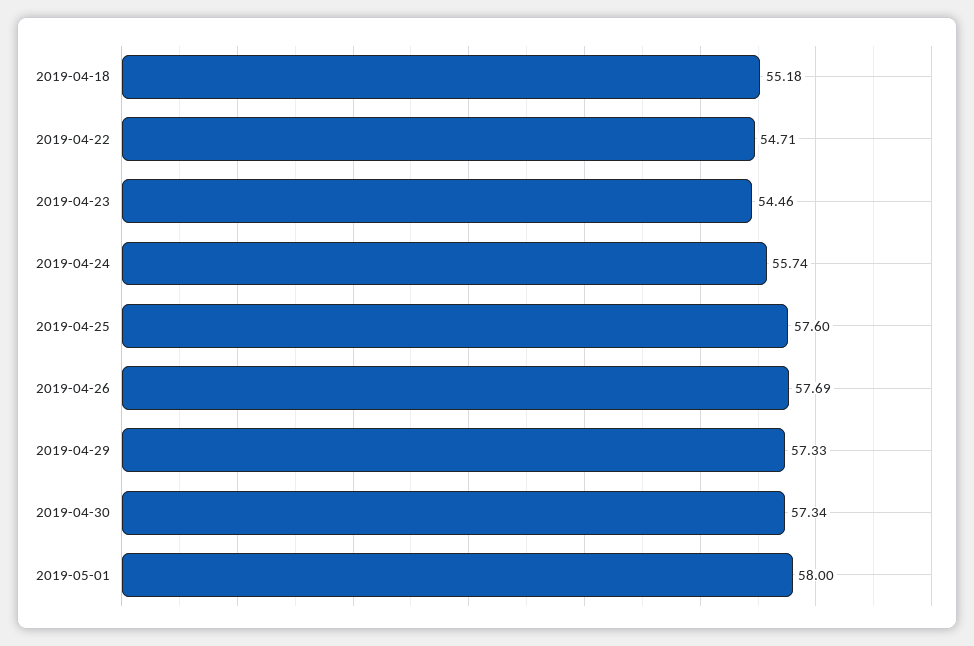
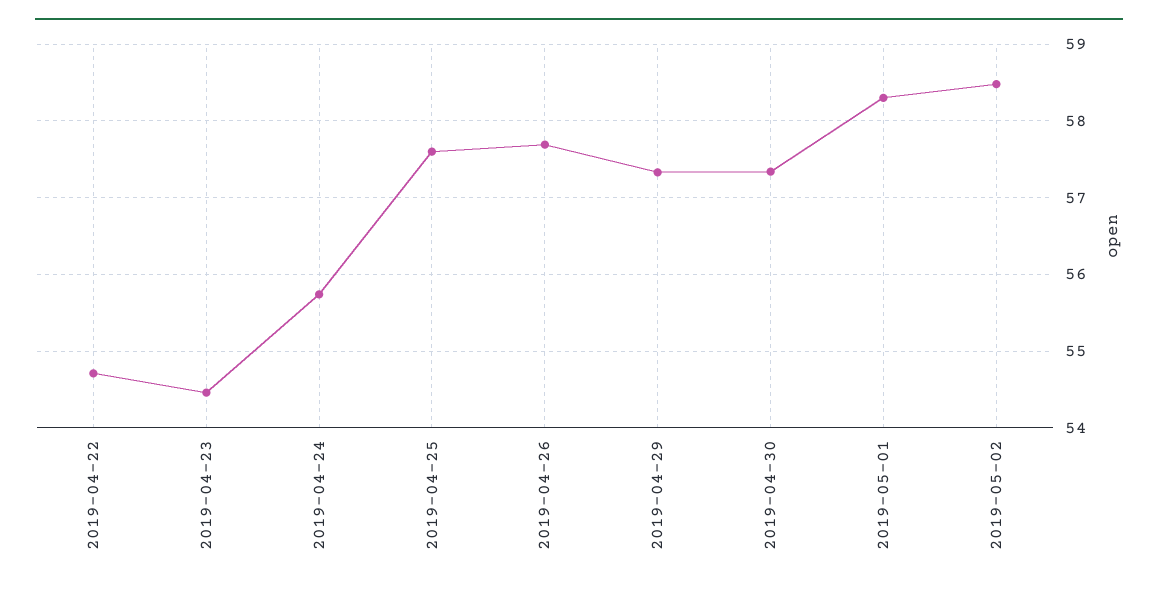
2019-04-18: 55.18 -> none
2019-05-01: 58 -> 58.3
2019-05-02: none -> 58.5

